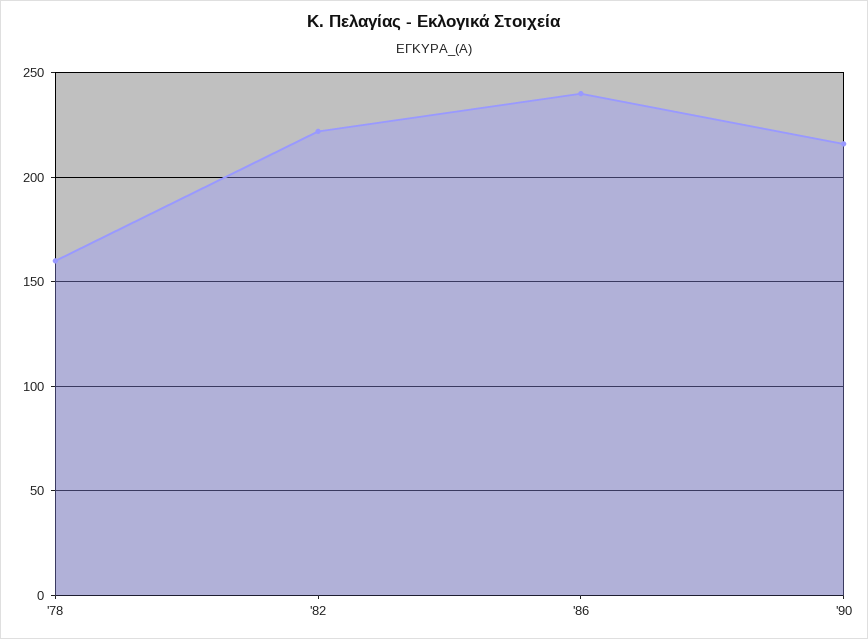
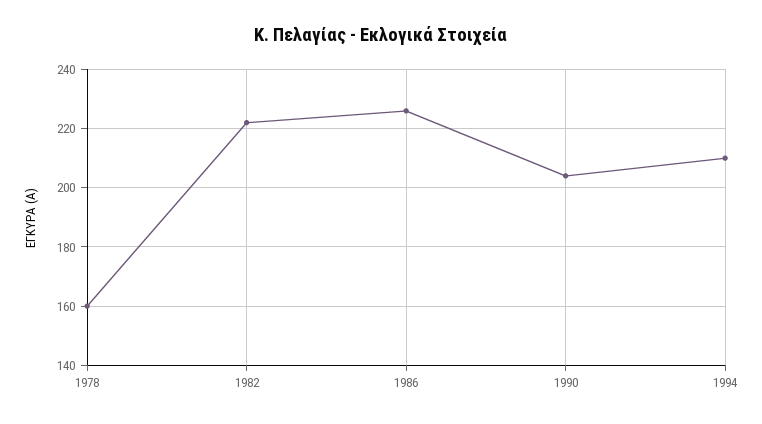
'86: 240 -> 225
'90: 215 -> 205
1994: none -> 210

